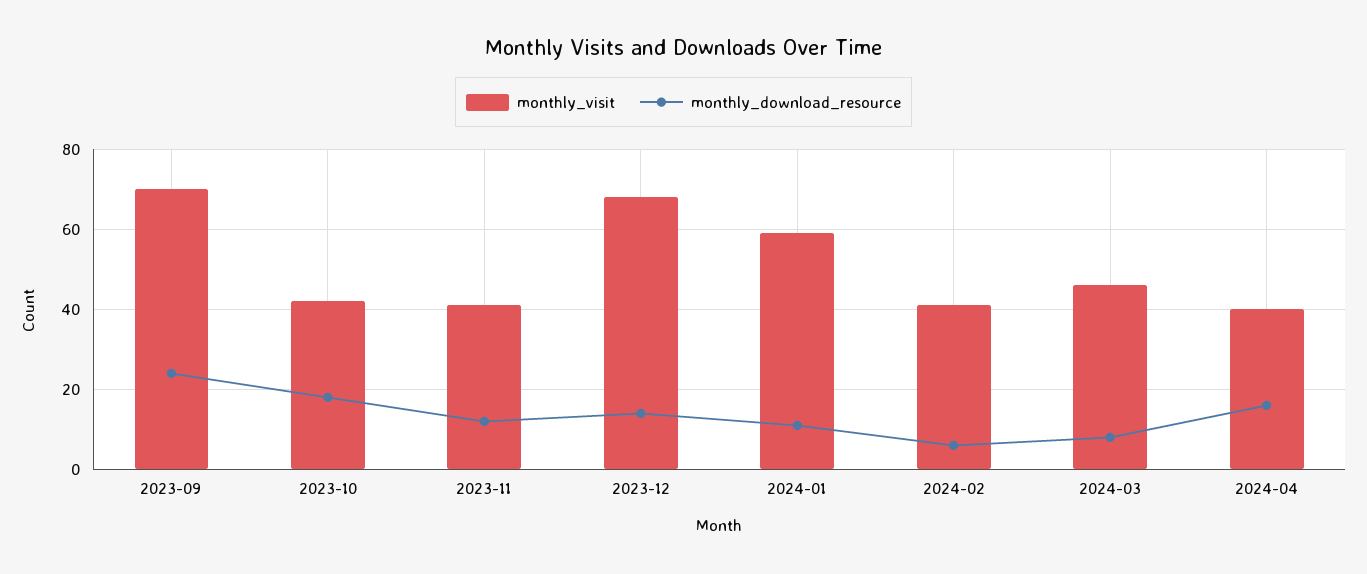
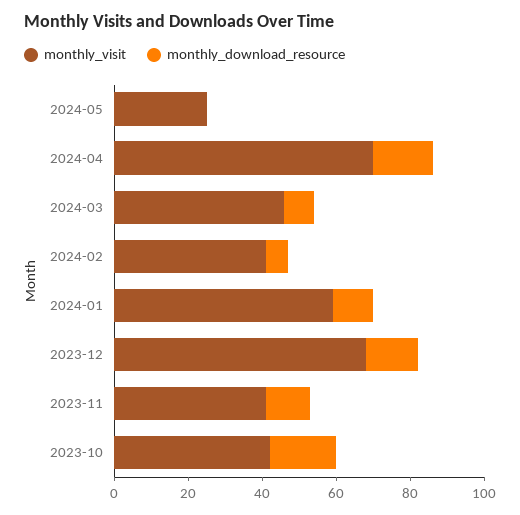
monthly_visit, 2023-09: 70 -> none
monthly_download_resource, 2023-09: 25 -> none
monthly_visit, 2024-04: 40 -> 70
monthly_visit, 2024-05: none -> 25
monthly_download_resource, 2024-05: none -> 0

